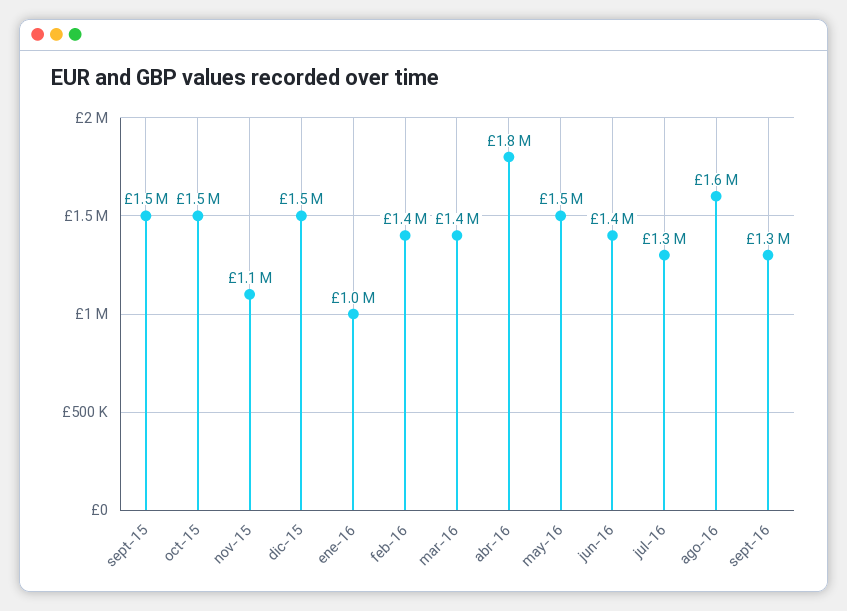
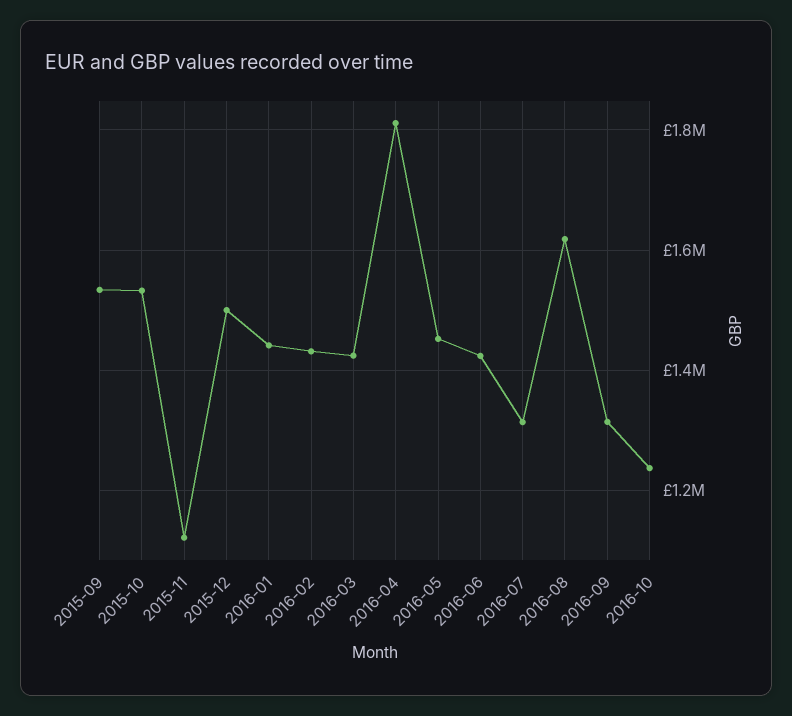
ene-16: 1000000 -> 1440000
2016-10: none -> 1240000

